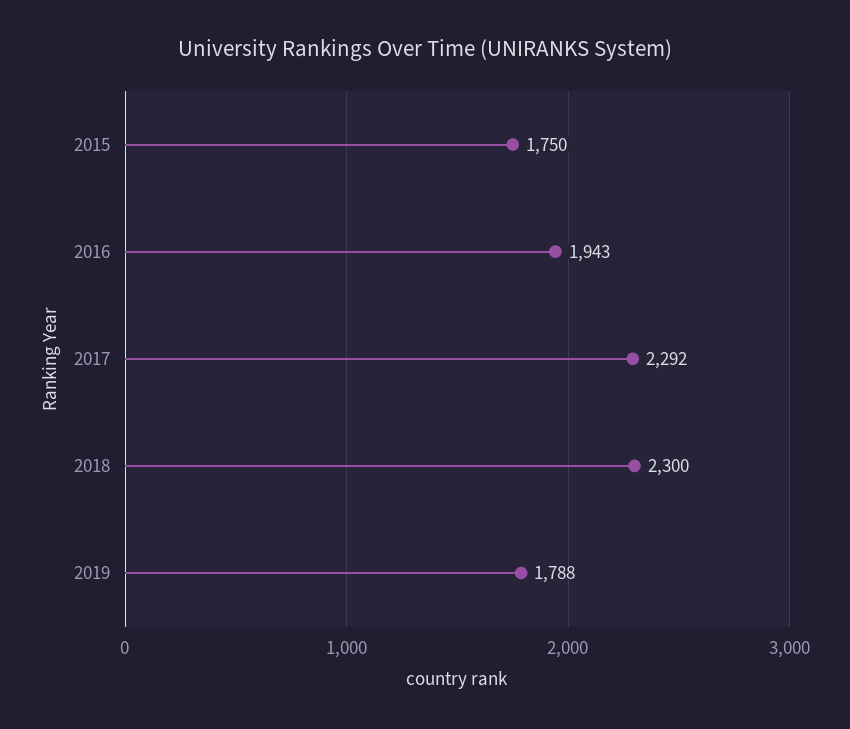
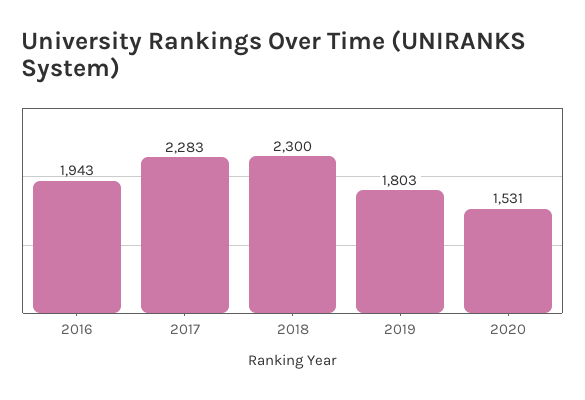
2015: 1750 -> none
2017: 2292 -> 2283
2019: 1788 -> 1803
2020: none -> 1531

